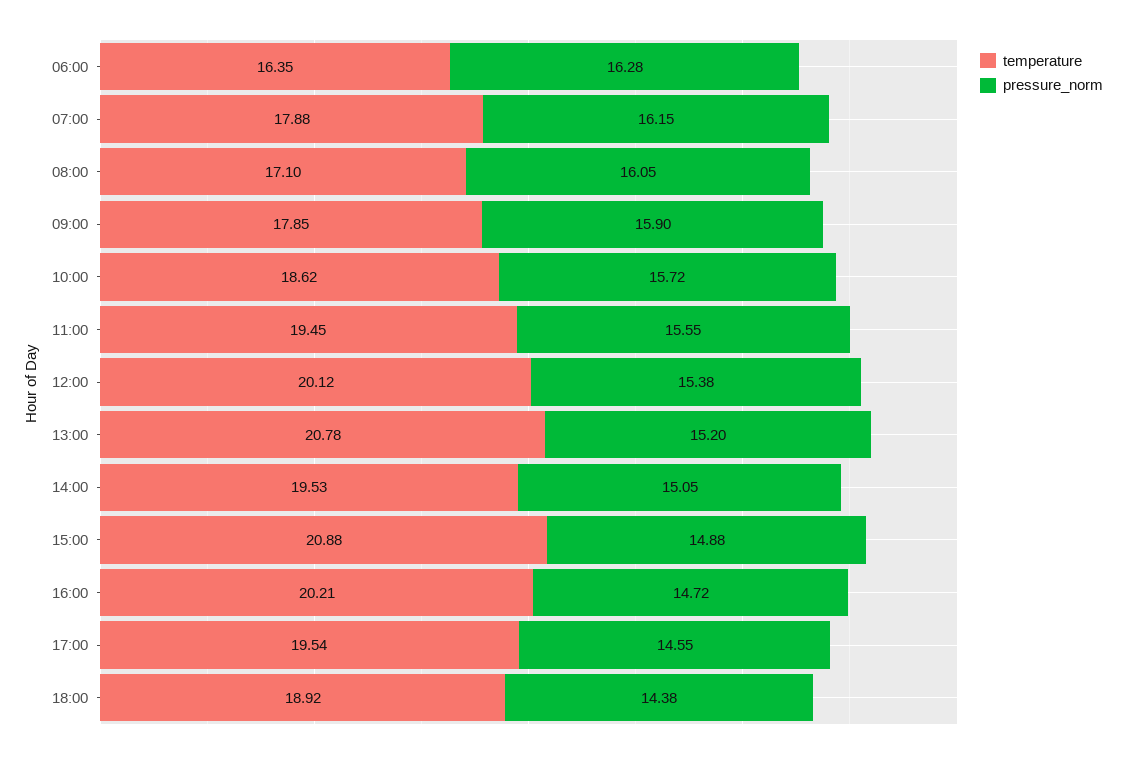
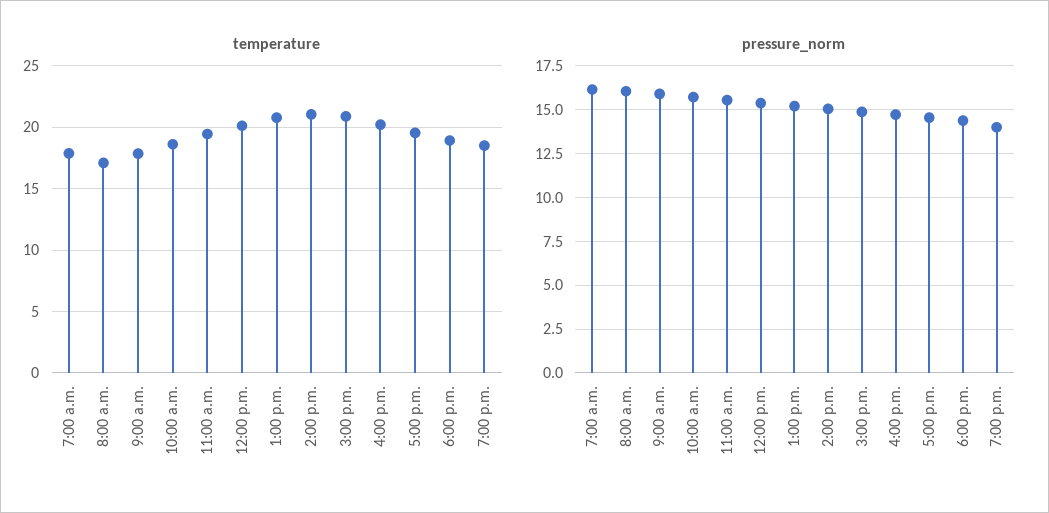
temperature, 06:00: 16.35 -> none
pressure_norm, 06:00: 16.28 -> none
temperature, 14:00: 19.53 -> 21
temperature, 7:00 p.m.: none -> 18.5
pressure_norm, 7:00 p.m.: none -> 14

